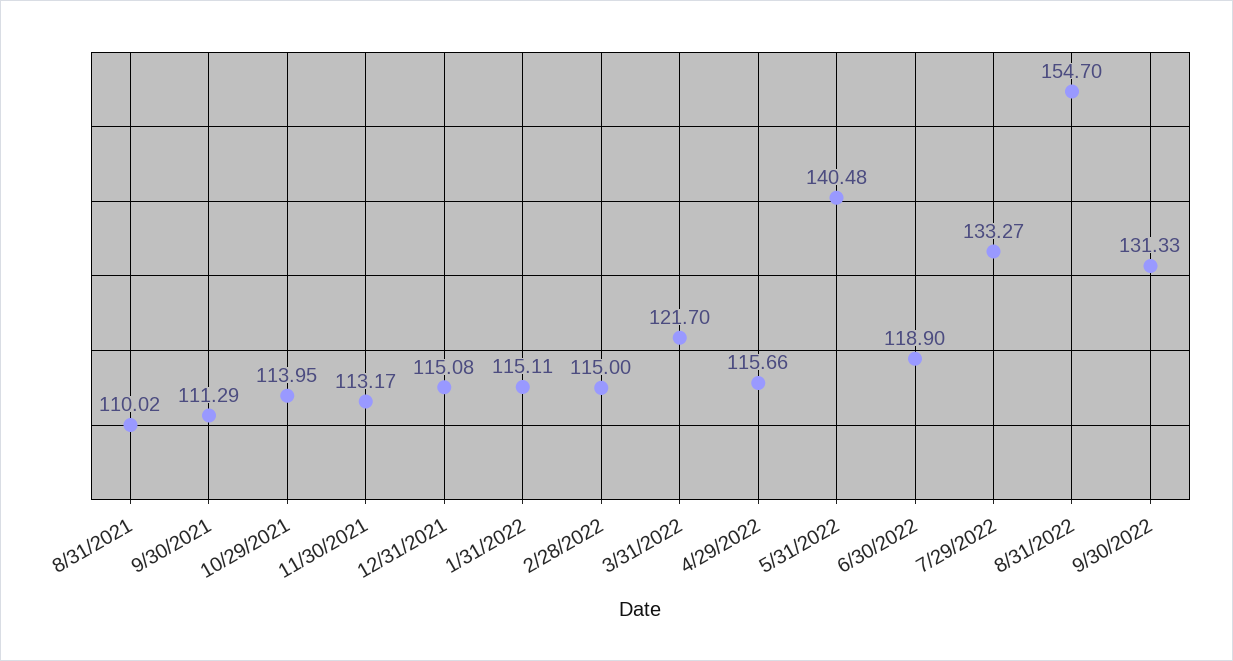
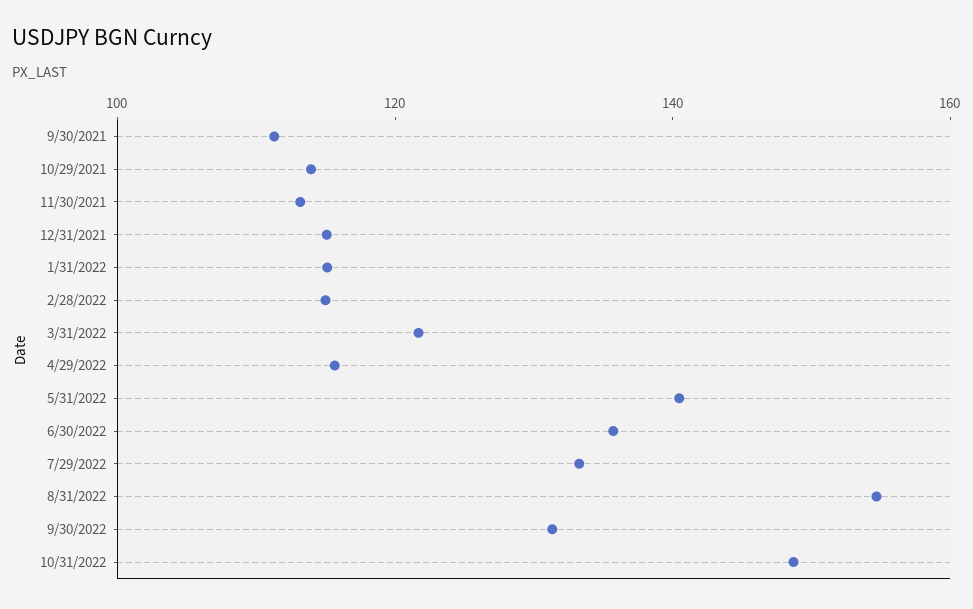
8/31/2021: 110.02 -> none
6/30/2022: 118.9 -> 135
10/31/2022: none -> 150

